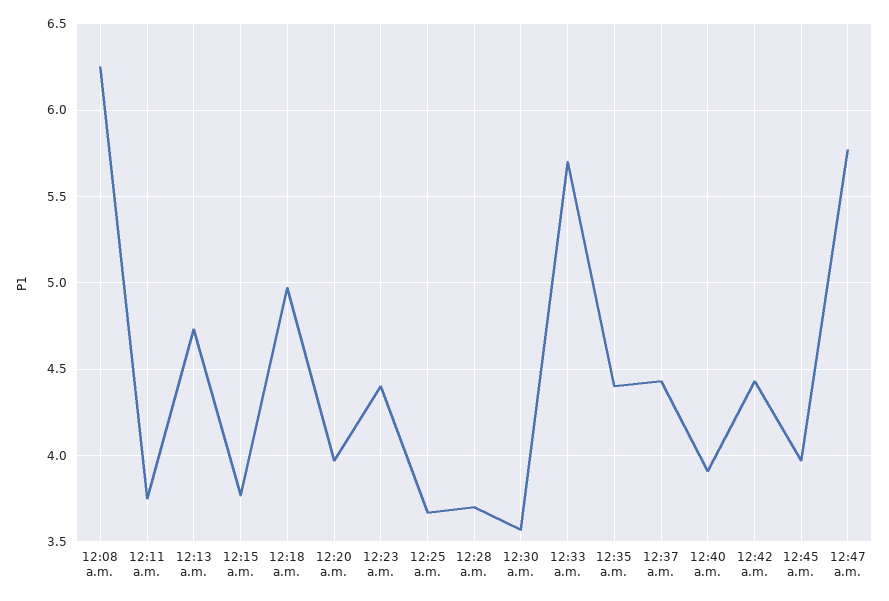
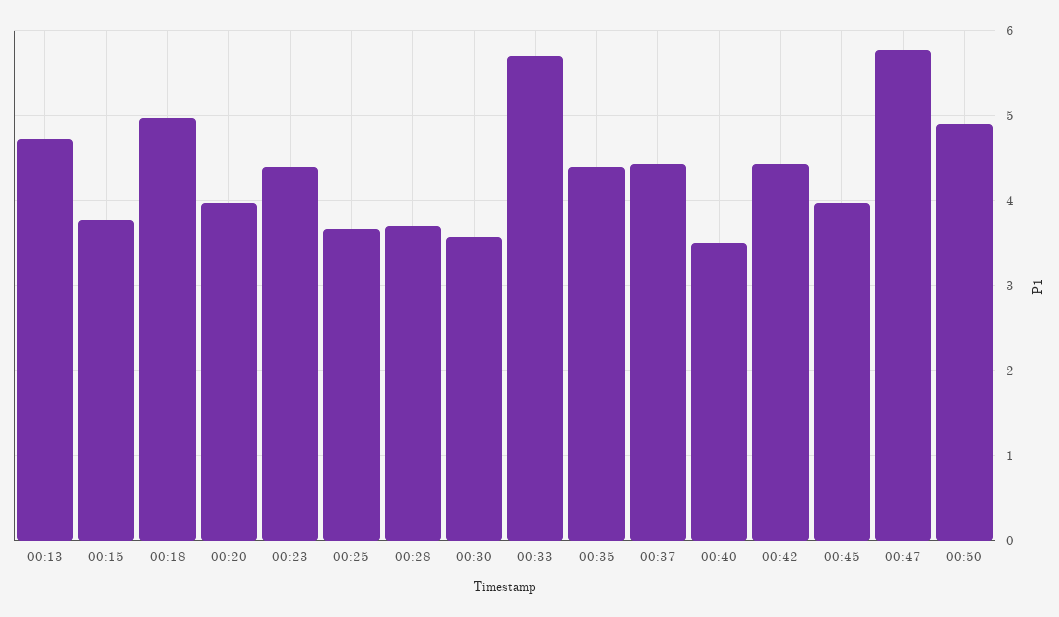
12:08 a.m.: 6.25 -> none
12:11 a.m.: 3.75 -> none
12:40 a.m.: 3.9 -> 3.5
00:50: none -> 4.9

